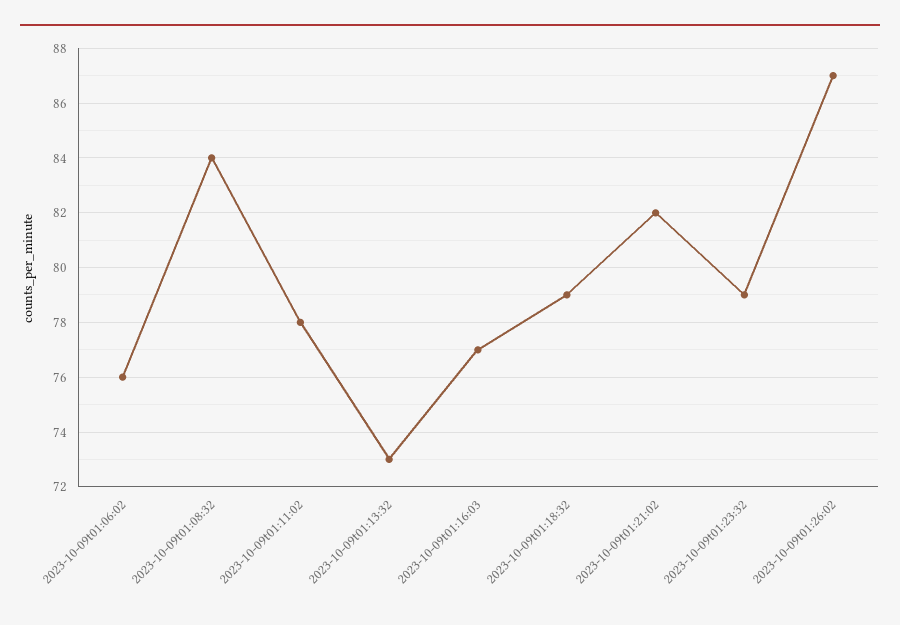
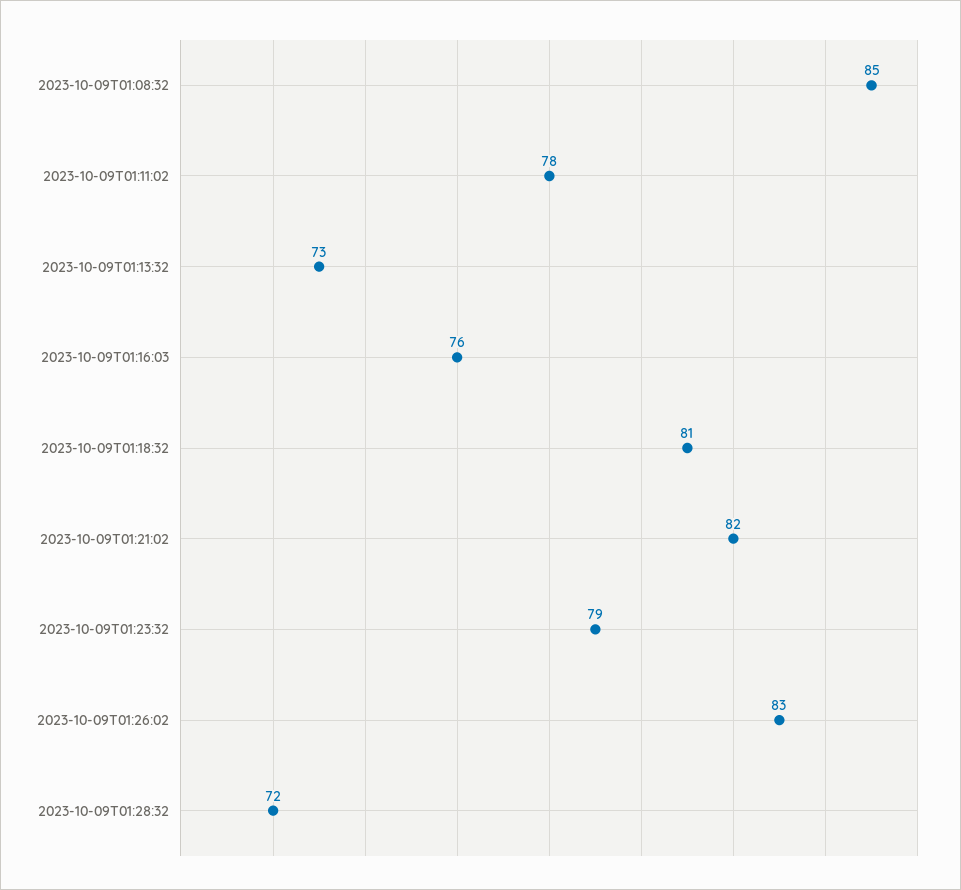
2023-10-09t01:06:02: 76 -> none
2023-10-09t01:08:32: 84 -> 85
2023-10-09t01:16:03: 77 -> 76
2023-10-09t01:18:32: 79 -> 81
2023-10-09t01:26:02: 87 -> 83
2023-10-09T01:28:32: none -> 72

